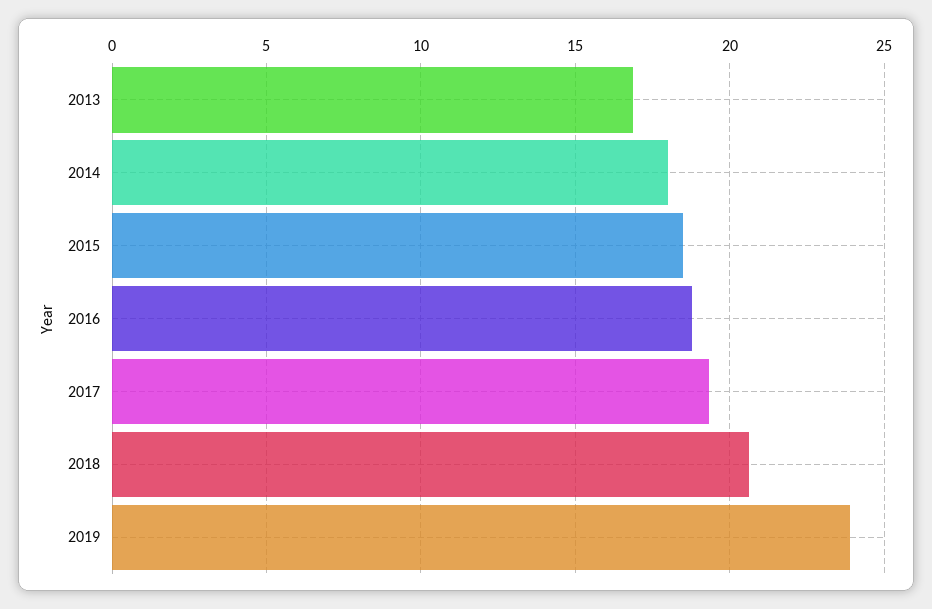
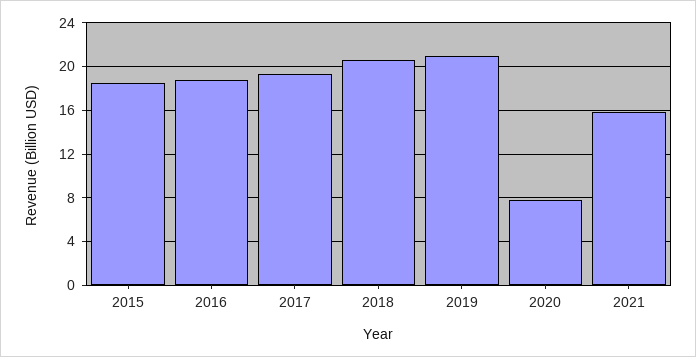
2013: 17 -> none
2014: 18 -> none
2019: 24 -> 21
2020: none -> 8
2021: none -> 16

